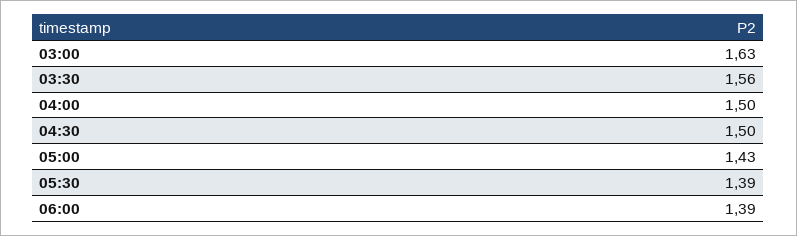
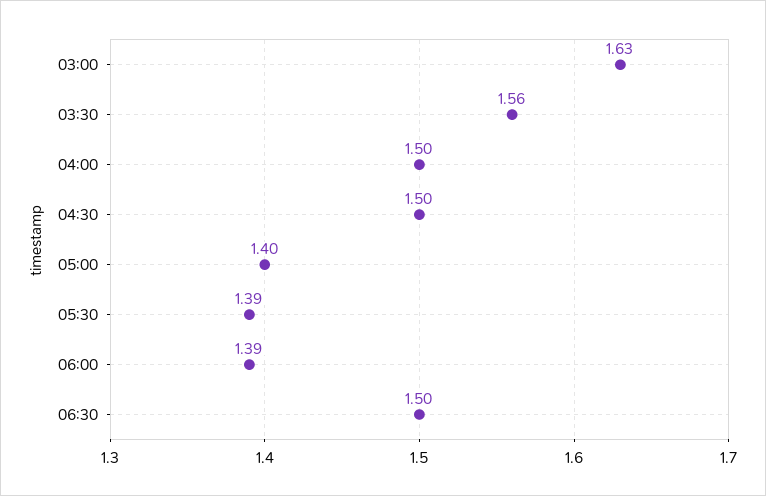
05:00: 1.43 -> 1.4
06:30: none -> 1.5

